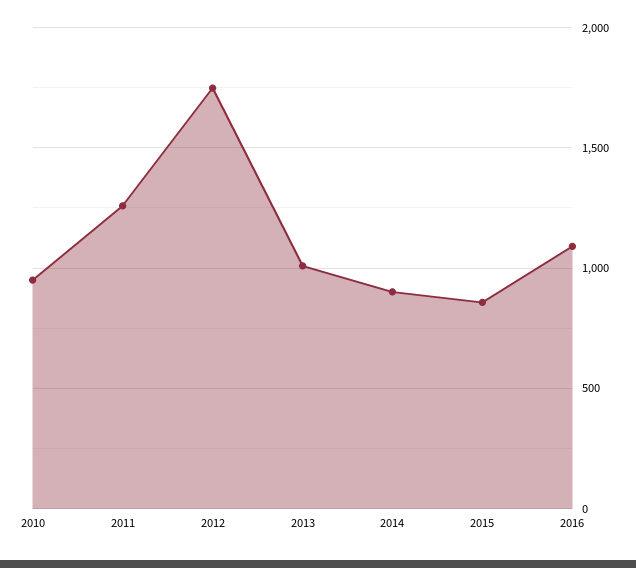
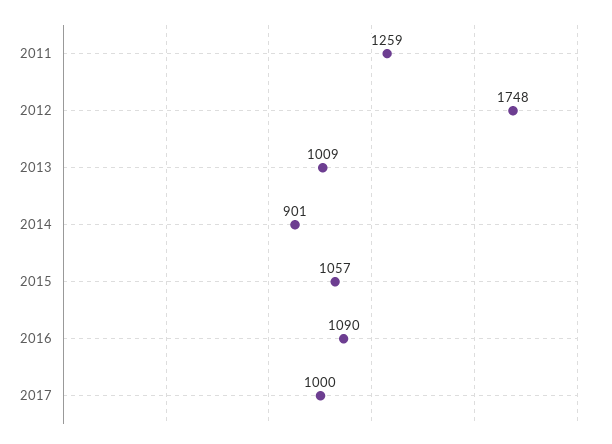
2010: 950 -> none
2015: 850 -> 1057
2017: none -> 1000

